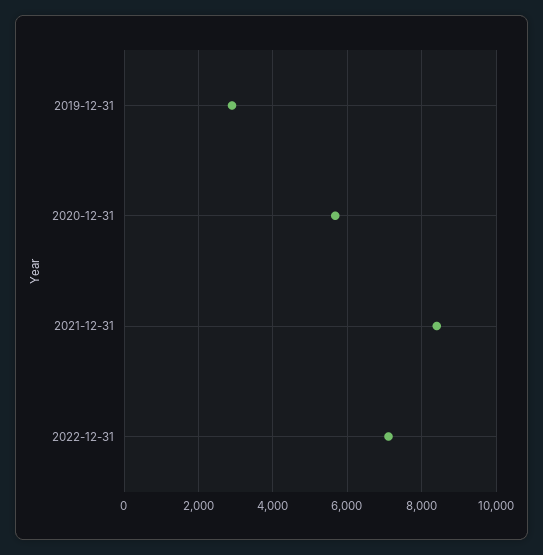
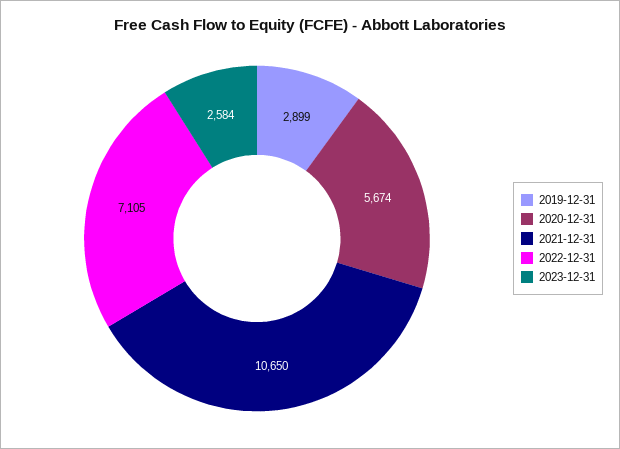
2021-12-31: 8400 -> 10650
2023-12-31: none -> 2584

